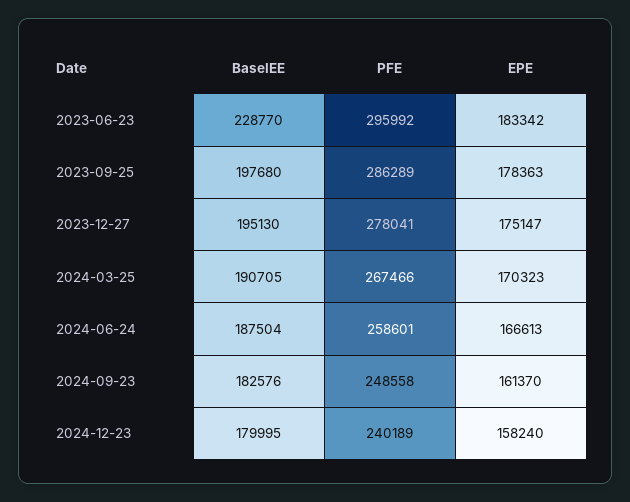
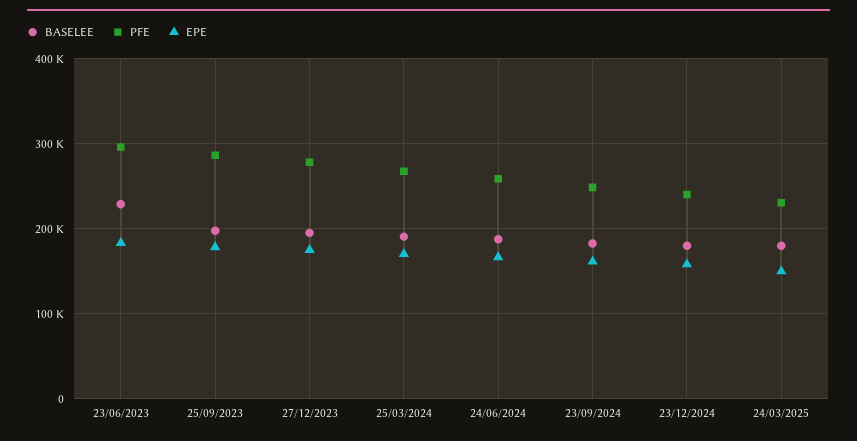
BaselEE, 24/03/2025: none -> 180000
PFE, 24/03/2025: none -> 230000
EPE, 24/03/2025: none -> 150000

